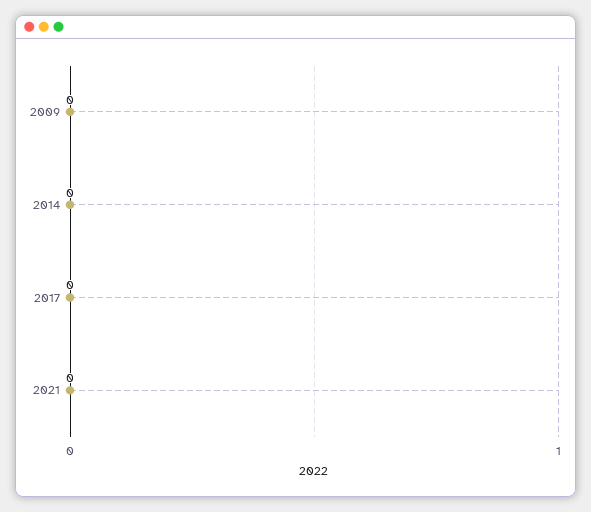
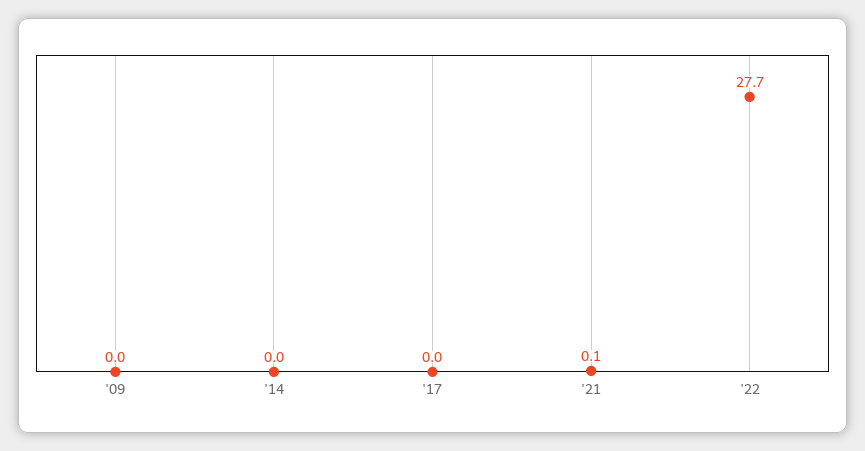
2021: 0 -> 0.1
'22: none -> 27.7

